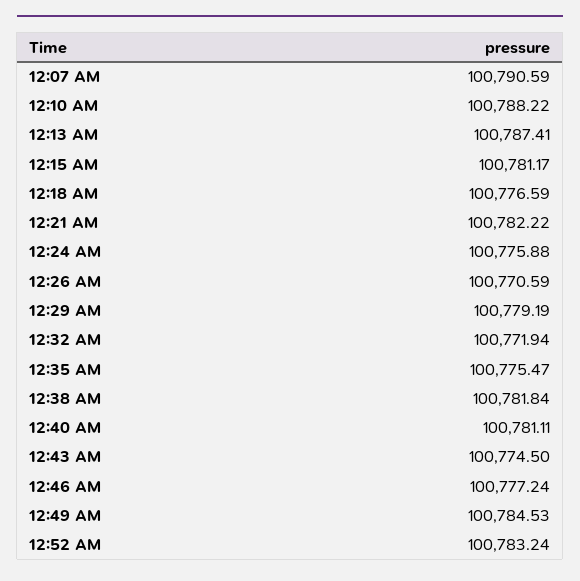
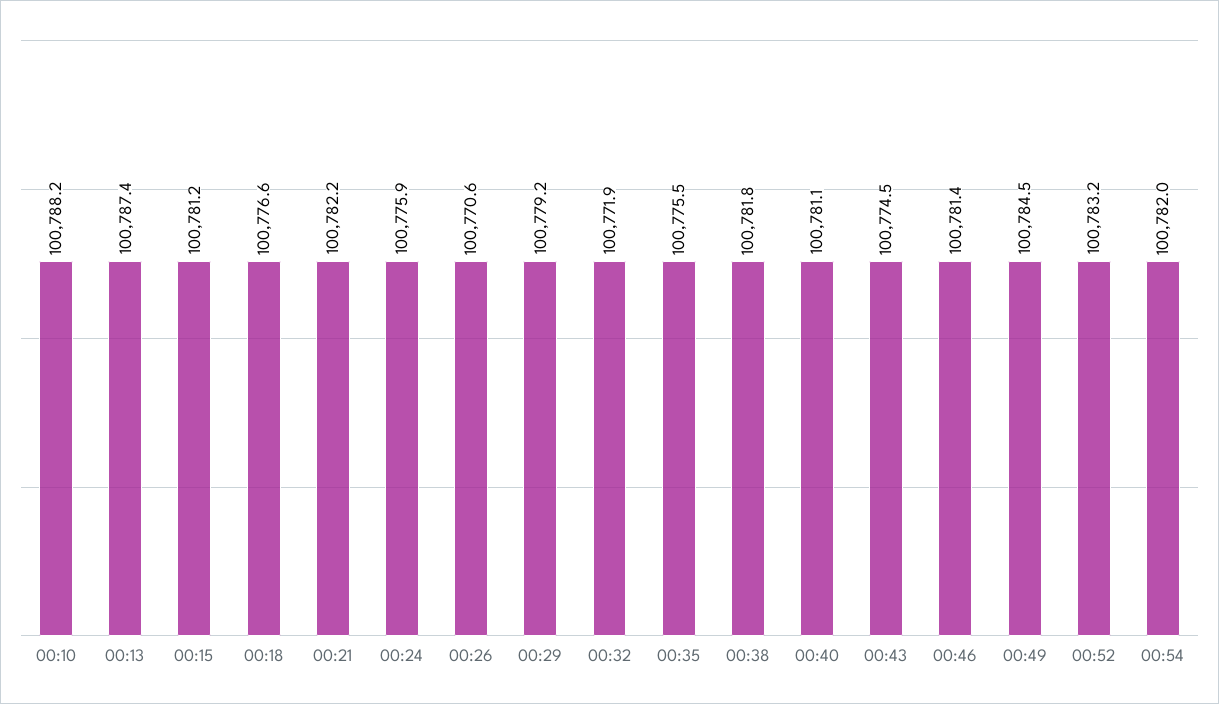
12:07 AM: 100790.59 -> none
12:46 AM: 100777.24 -> 100781.4
00:54: none -> 100782

